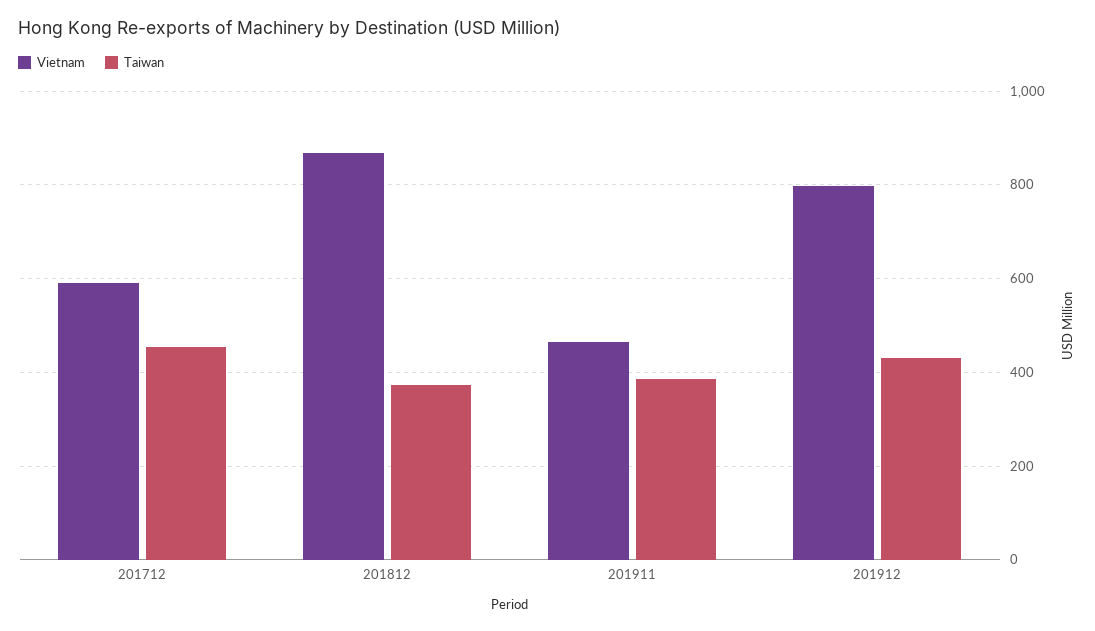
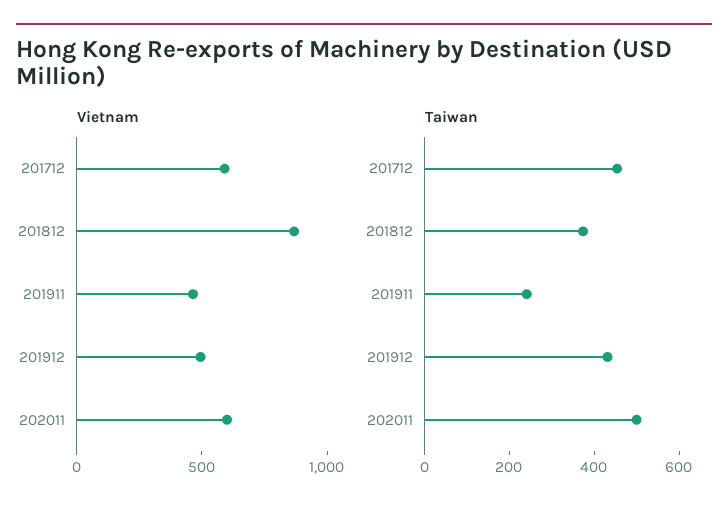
Taiwan, 201911: 380 -> 250
Vietnam, 201912: 800 -> 500
Vietnam, 202011: none -> 600
Taiwan, 202011: none -> 500

